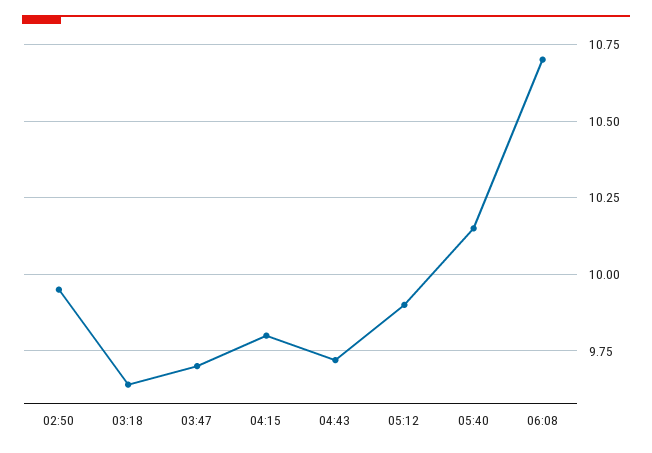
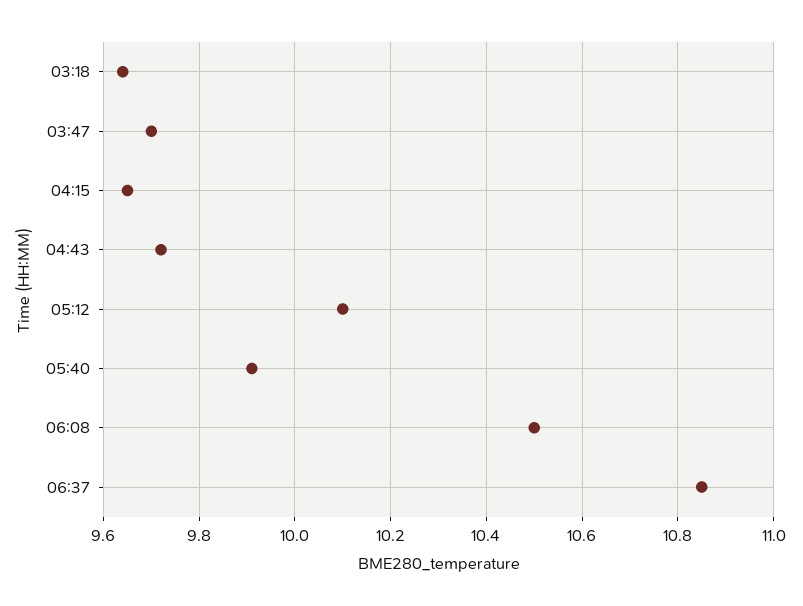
02:50: 9.95 -> none
04:15: 9.8 -> 9.65
05:12: 9.9 -> 10.1
05:40: 10.15 -> 9.9
06:08: 10.7 -> 10.5
06:37: none -> 10.85

